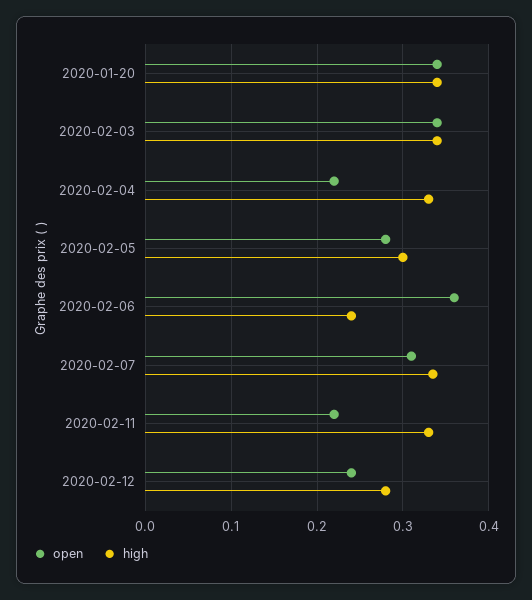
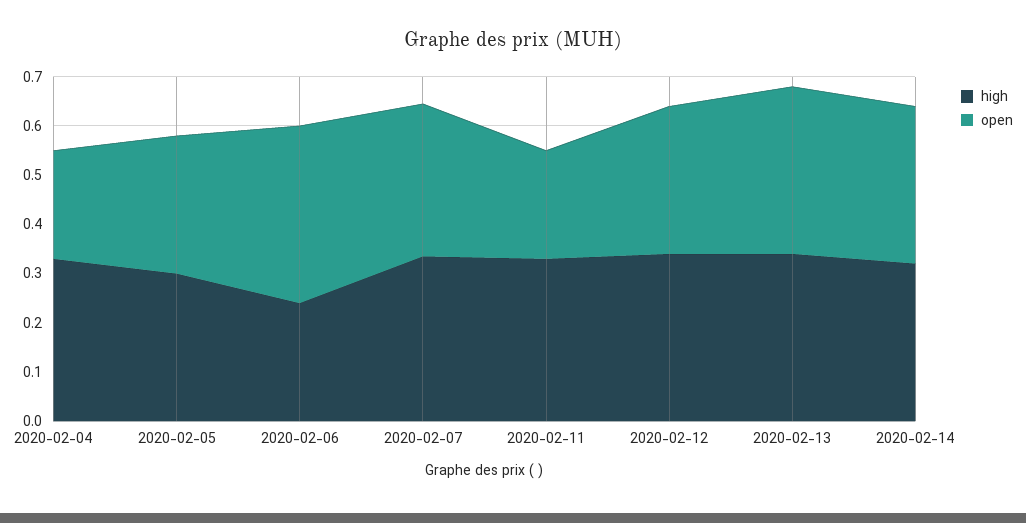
open, 2020-01-20: 0.34 -> none
high, 2020-01-20: 0.34 -> none
open, 2020-02-03: 0.34 -> none
high, 2020-02-03: 0.34 -> none
open, 2020-02-12: 0.24 -> 0.3
high, 2020-02-12: 0.28 -> 0.34
high, 2020-02-13: none -> 0.34
open, 2020-02-13: none -> 0.34
high, 2020-02-14: none -> 0.32
open, 2020-02-14: none -> 0.32

